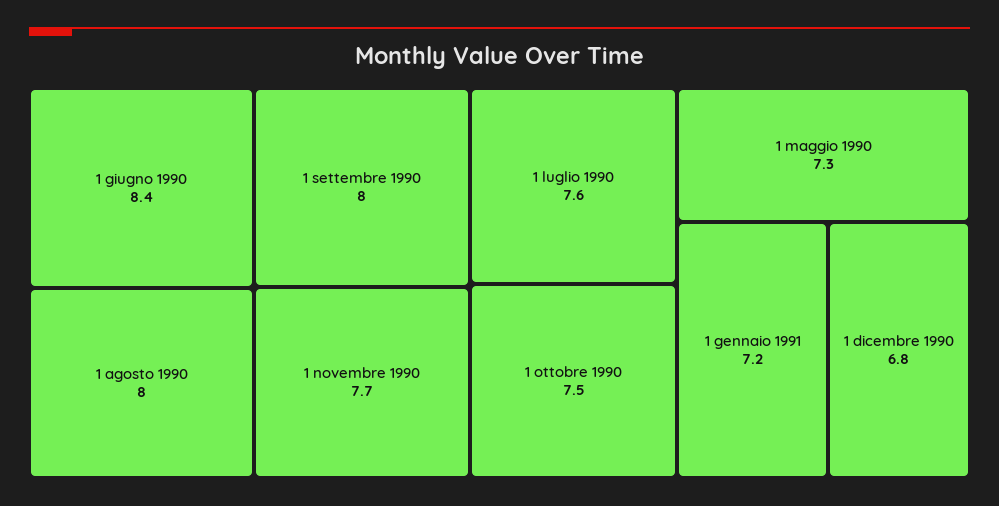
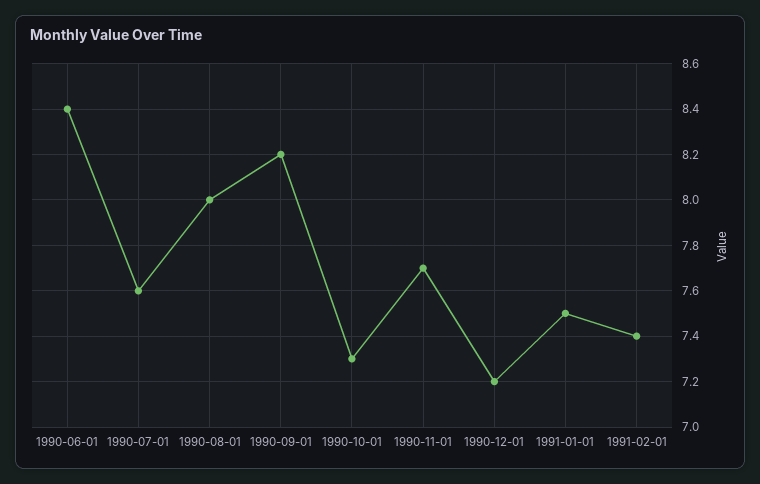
1 settembre 1990: 8 -> 8.2
1 ottobre 1990: 7.5 -> 7.3
1 maggio 1990: 7.3 -> none
1 gennaio 1991: 7.2 -> 7.5
1 dicembre 1990: 6.8 -> 7.2
1991-02-01: none -> 7.4

